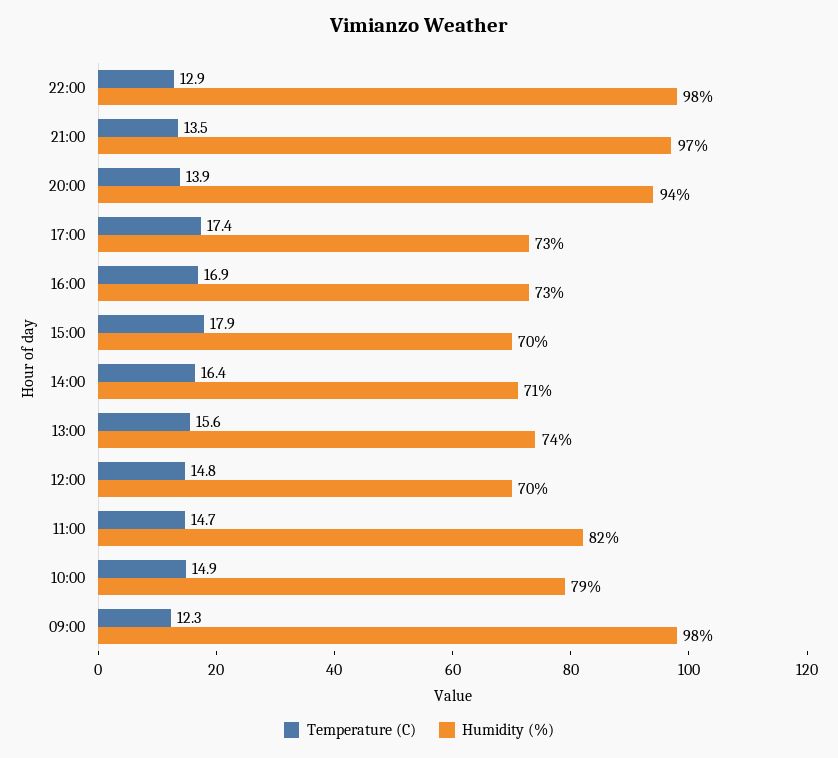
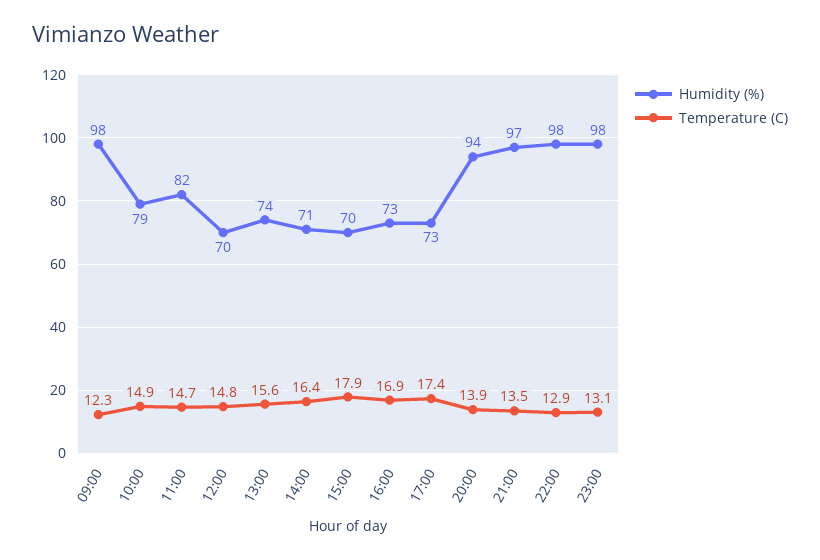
Humidity (%), 23:00: none -> 98
Temperature (C), 23:00: none -> 13.1

